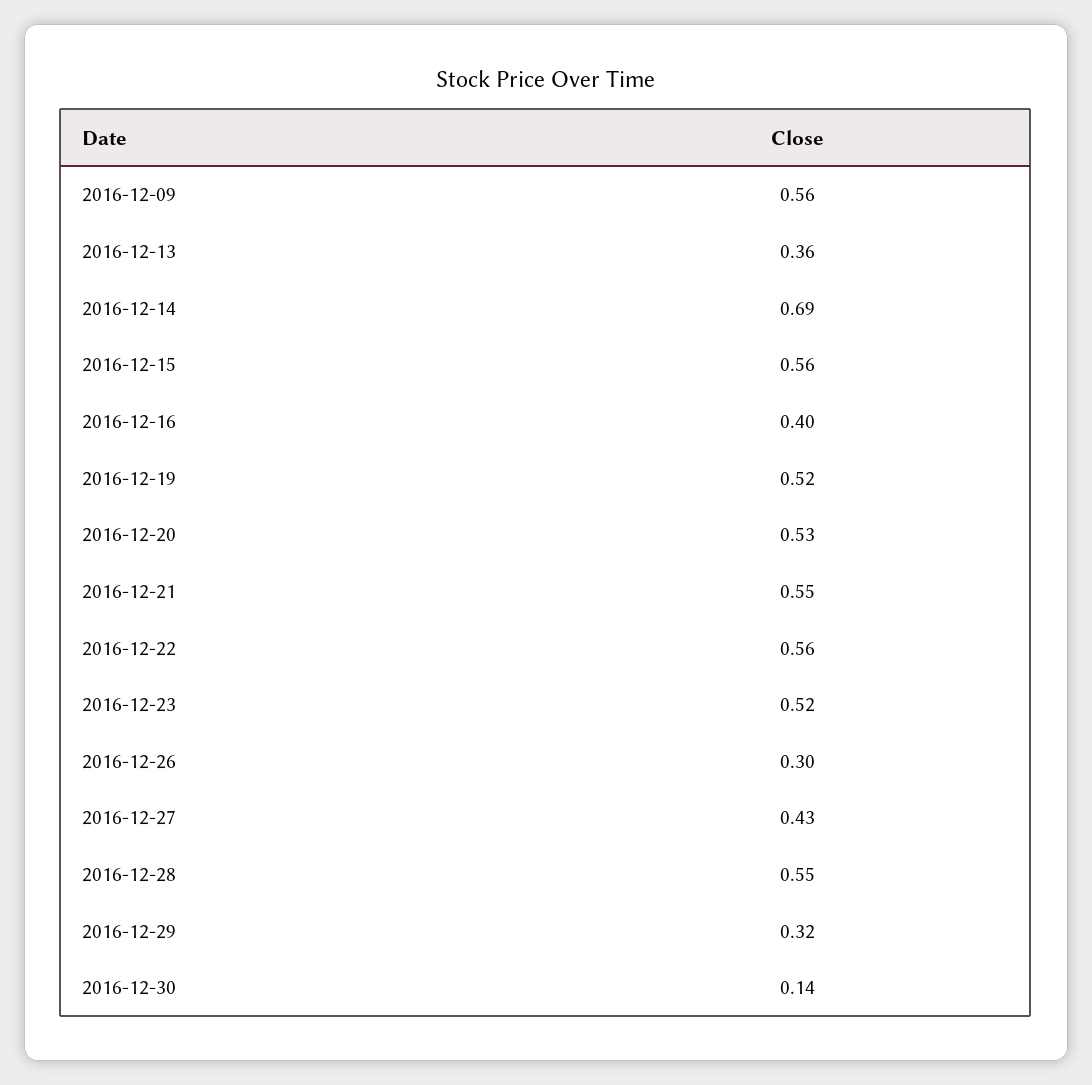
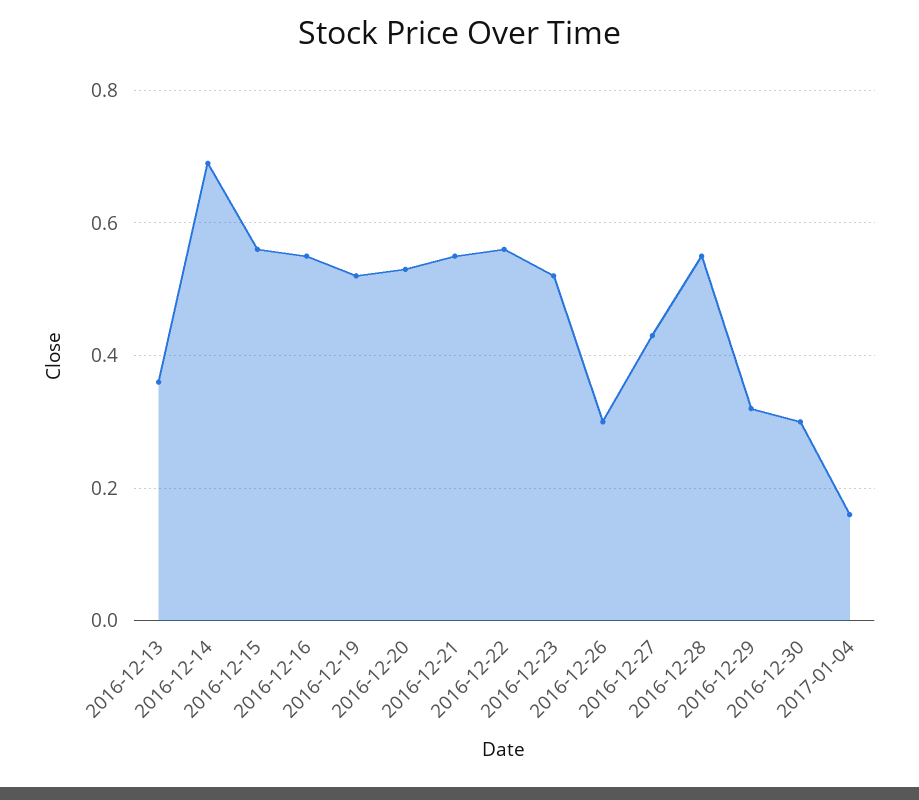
2016-12-09: 0.56 -> none
2016-12-16: 0.4 -> 0.55
2016-12-30: 0.14 -> 0.3
2017-01-04: none -> 0.15

